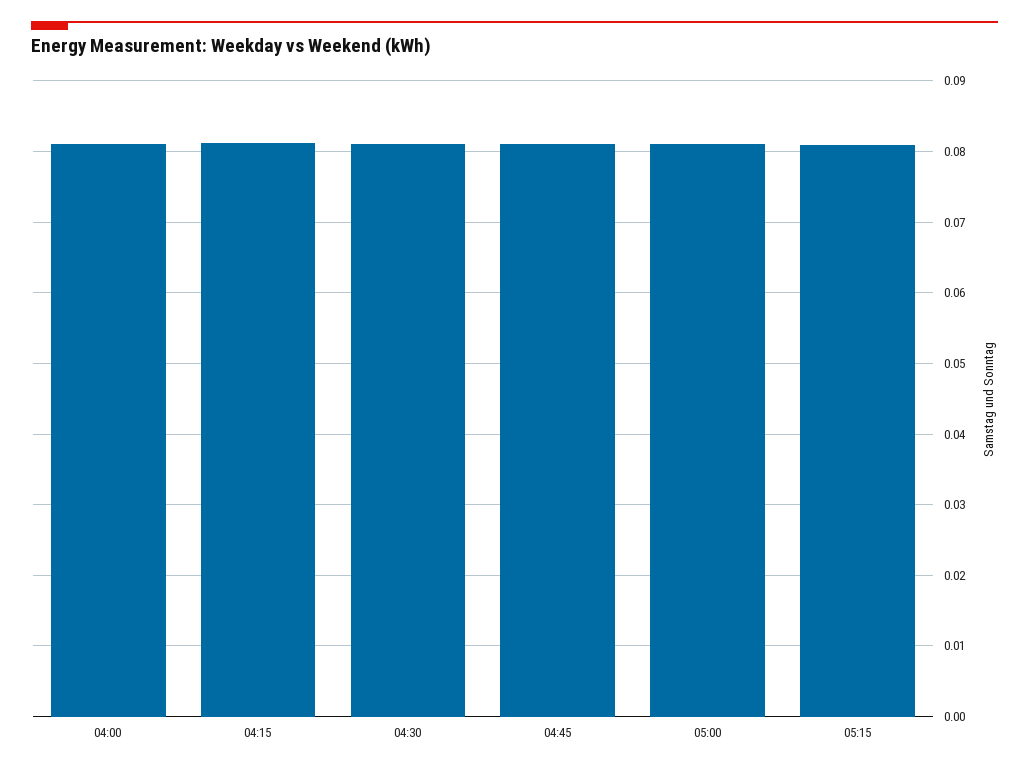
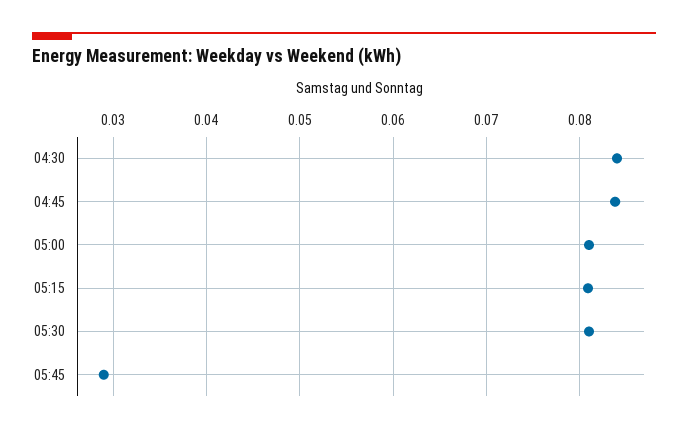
04:00: 0.081 -> none
04:15: 0.081 -> none
04:30: 0.081 -> 0.084
04:45: 0.081 -> 0.084
05:30: none -> 0.081
05:45: none -> 0.029

